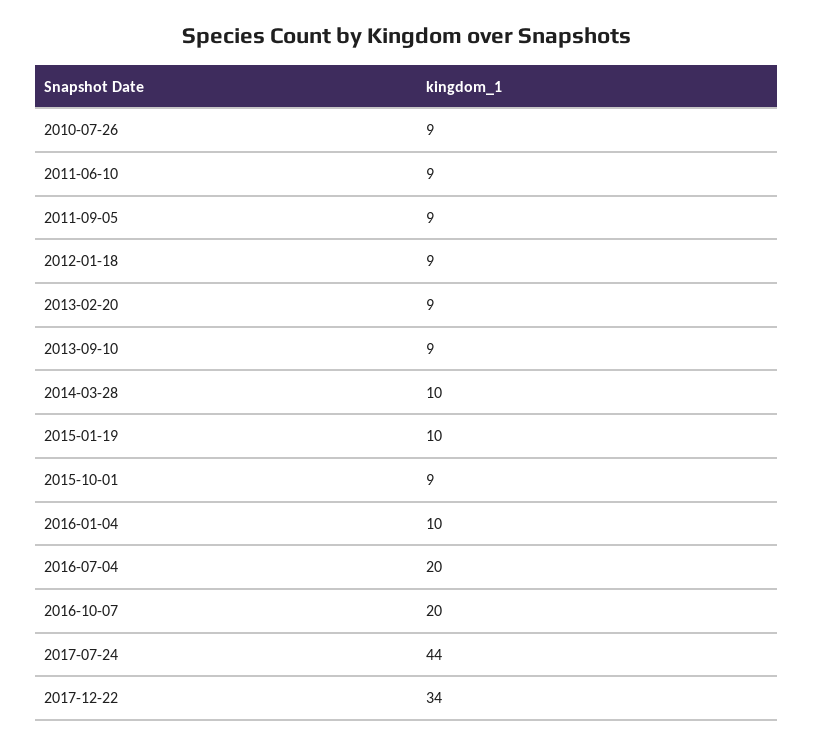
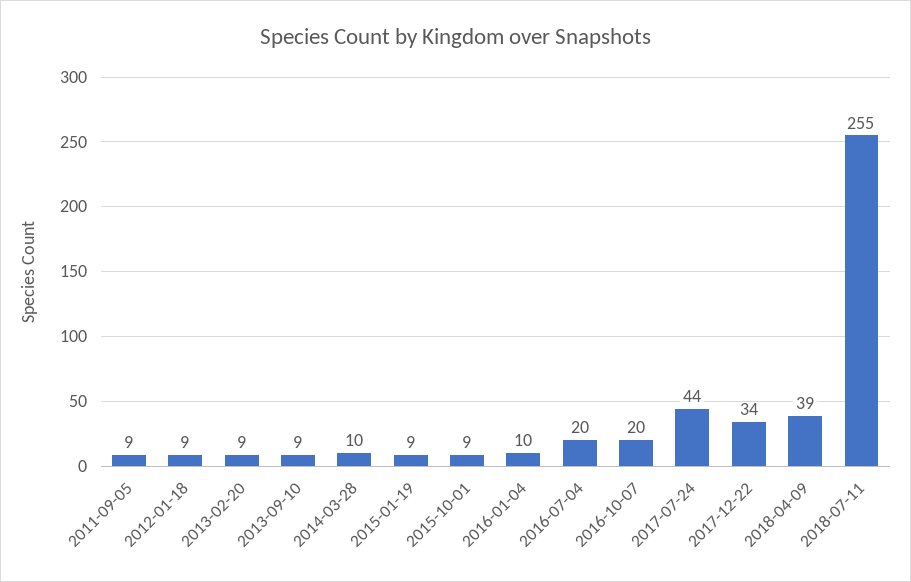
2010-07-26: 9 -> none
2011-06-10: 9 -> none
2015-01-19: 10 -> 9
2018-04-09: none -> 39
2018-07-11: none -> 255

